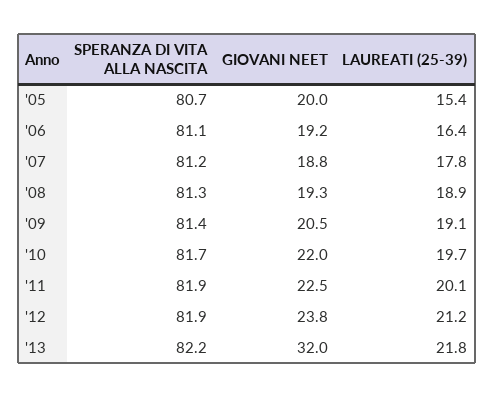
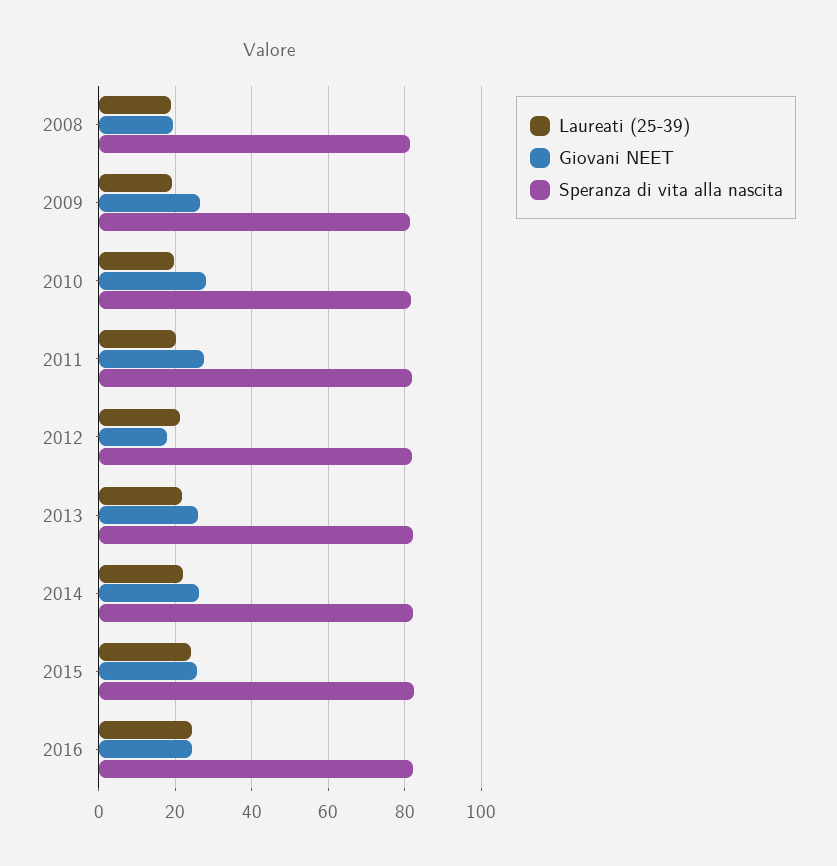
SPERANZA DI VITA ALLA NASCITA, '05: 80.7 -> none
GIOVANI NEET, '05: 20 -> none
LAUREATI (25-39), '05: 15.4 -> none
SPERANZA DI VITA ALLA NASCITA, '06: 81.1 -> none
GIOVANI NEET, '06: 19.2 -> none
LAUREATI (25-39), '06: 16.4 -> none
SPERANZA DI VITA ALLA NASCITA, '07: 81.2 -> none
GIOVANI NEET, '07: 18.8 -> none
LAUREATI (25-39), '07: 17.8 -> none
GIOVANI NEET, '09: 20.5 -> 26
GIOVANI NEET, '10: 22 -> 28
GIOVANI NEET, '11: 22.5 -> 28
GIOVANI NEET, '12: 23.8 -> 18
GIOVANI NEET, '13: 32 -> 26
LAUREATI (25-39), 2014: none -> 22
GIOVANI NEET, 2014: none -> 26
SPERANZA DI VITA ALLA NASCITA, 2014: none -> 82
LAUREATI (25-39), 2015: none -> 24
GIOVANI NEET, 2015: none -> 26
SPERANZA DI VITA ALLA NASCITA, 2015: none -> 82
LAUREATI (25-39), 2016: none -> 24
GIOVANI NEET, 2016: none -> 24
SPERANZA DI VITA ALLA NASCITA, 2016: none -> 82

